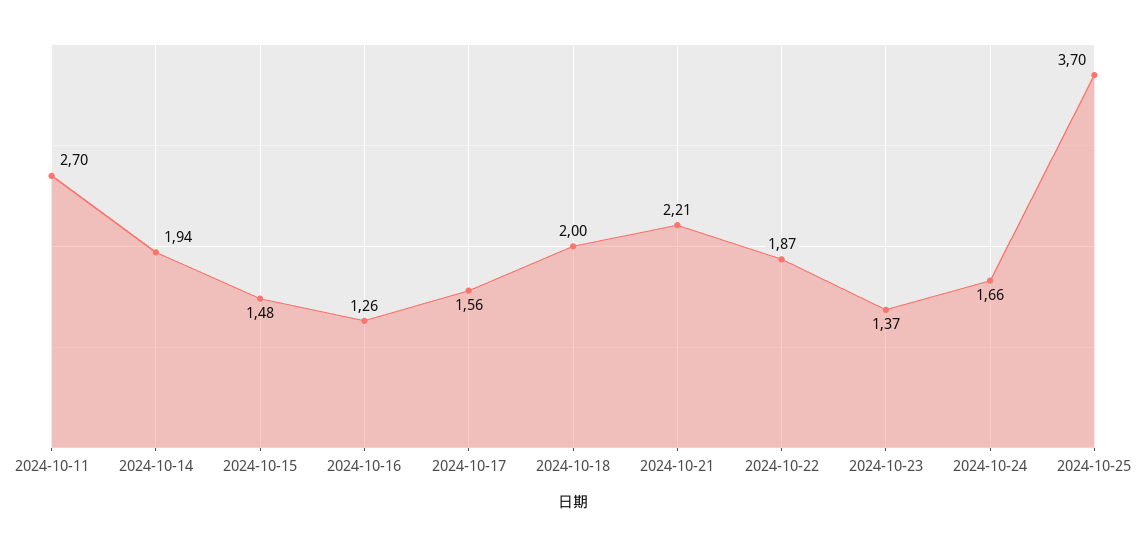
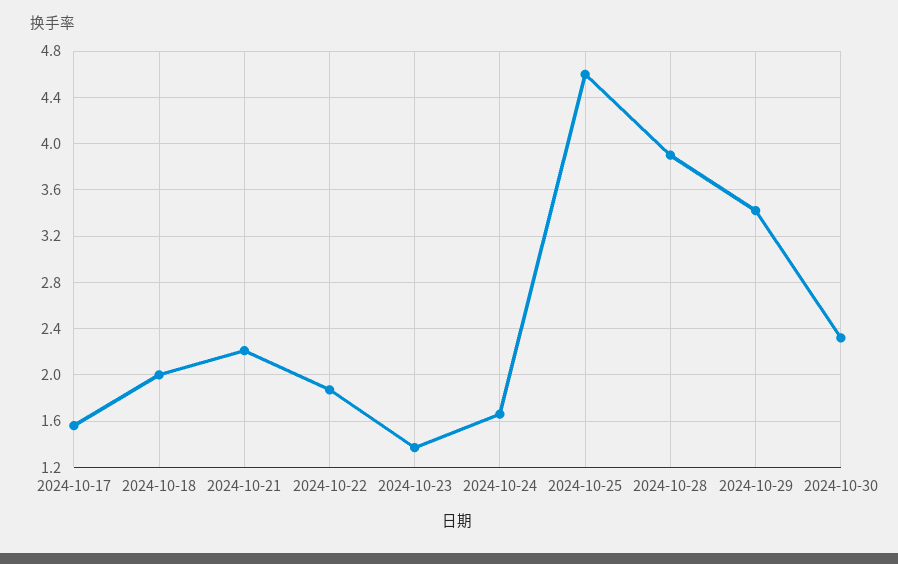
2024-10-11: 2.7 -> none
2024-10-14: 1.94 -> none
2024-10-15: 1.48 -> none
2024-10-16: 1.26 -> none
2024-10-25: 3.7 -> 4.6
2024-10-28: none -> 3.9
2024-10-29: none -> 3.4
2024-10-30: none -> 2.3

